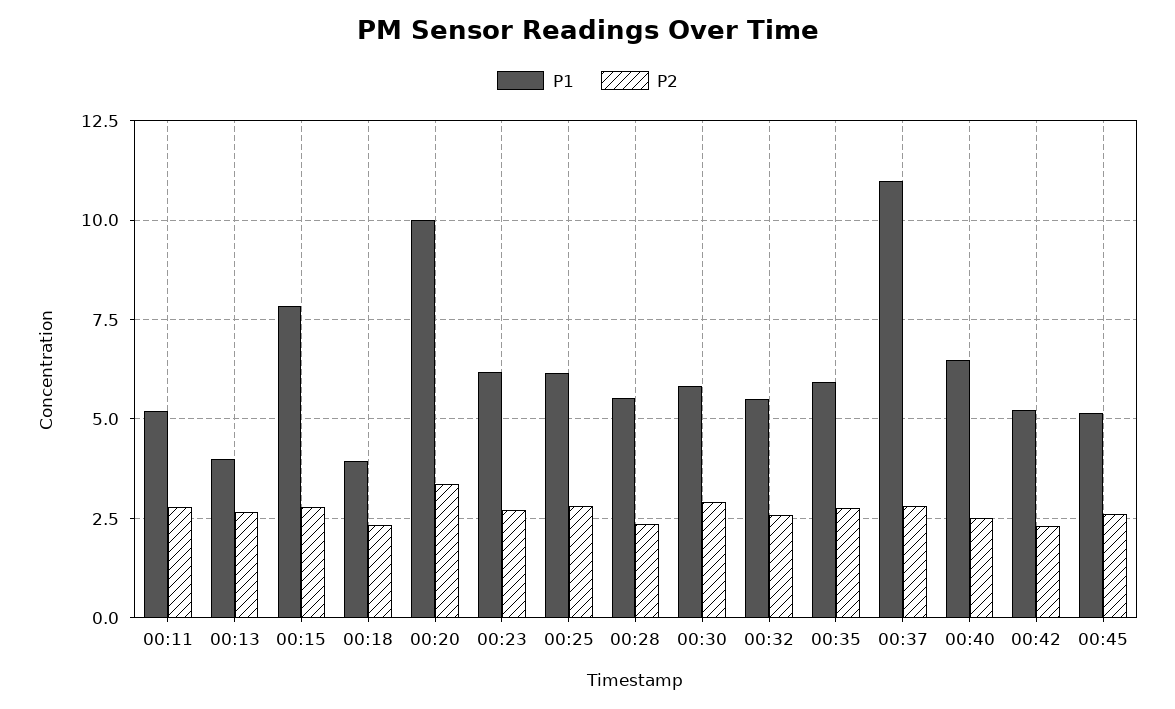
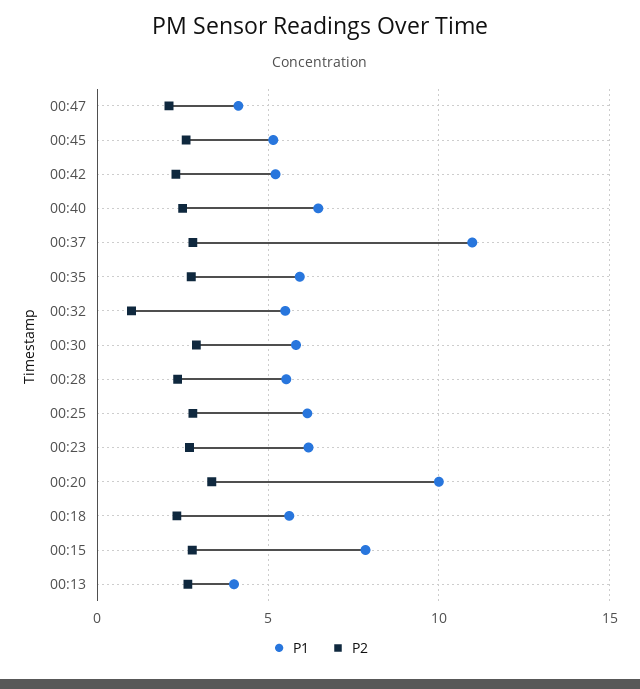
P1, 00:11: 5.25 -> none
P2, 00:11: 2.75 -> none
P1, 00:18: 4 -> 5.5
P2, 00:32: 2.5 -> 1
P1, 00:47: none -> 4
P2, 00:47: none -> 2

